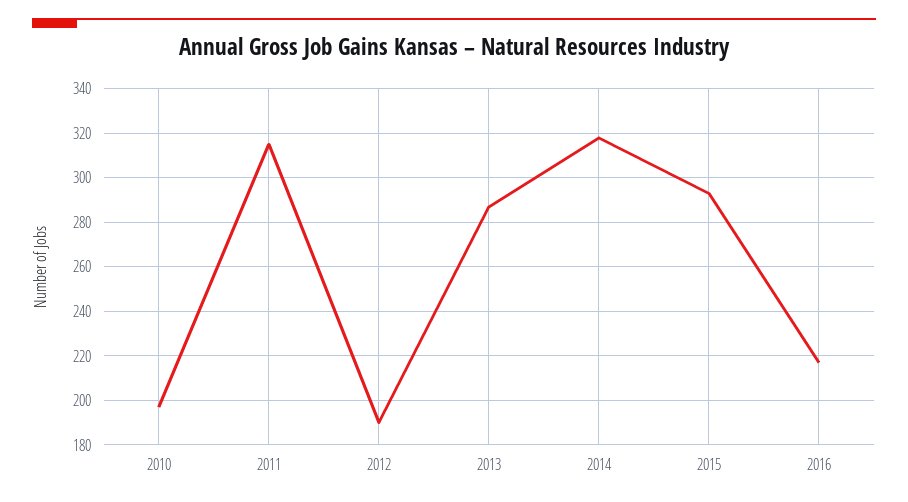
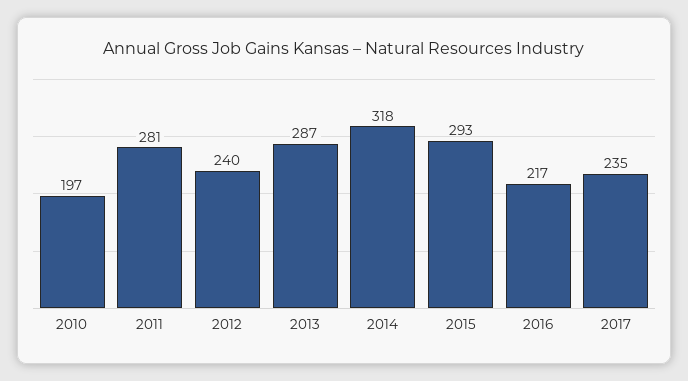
2011: 315 -> 281
2012: 190 -> 240
2017: none -> 235

